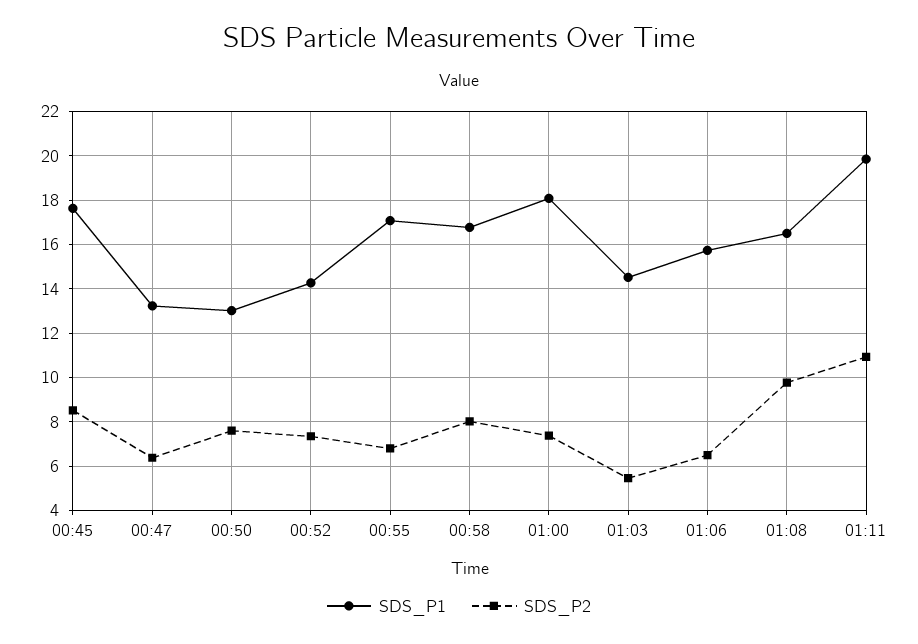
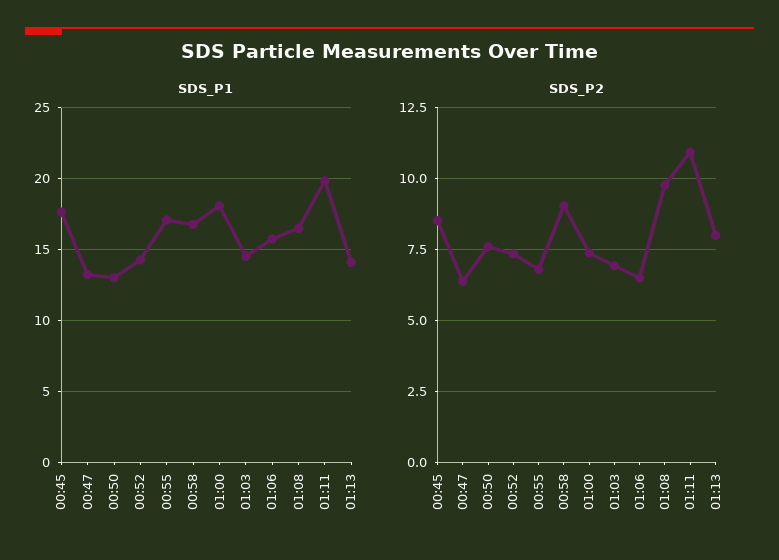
SDS_P2, 00:58: 8 -> 9
SDS_P2, 01:03: 5.5 -> 7
SDS_P1, 01:13: none -> 14
SDS_P2, 01:13: none -> 8

